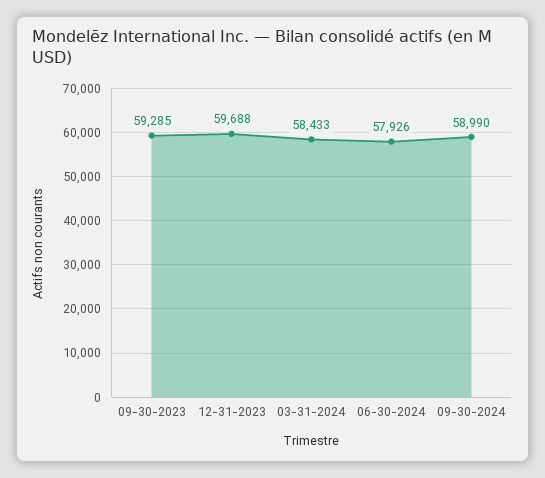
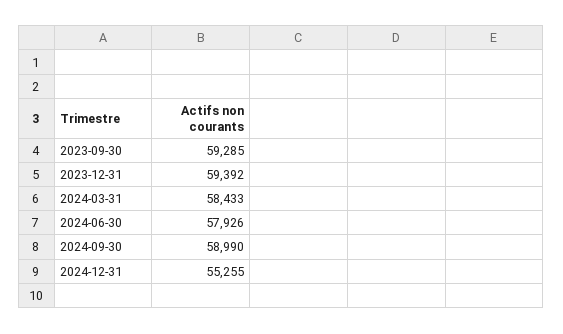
12-31-2023: 59688 -> 59392
2024-12-31: none -> 55255

